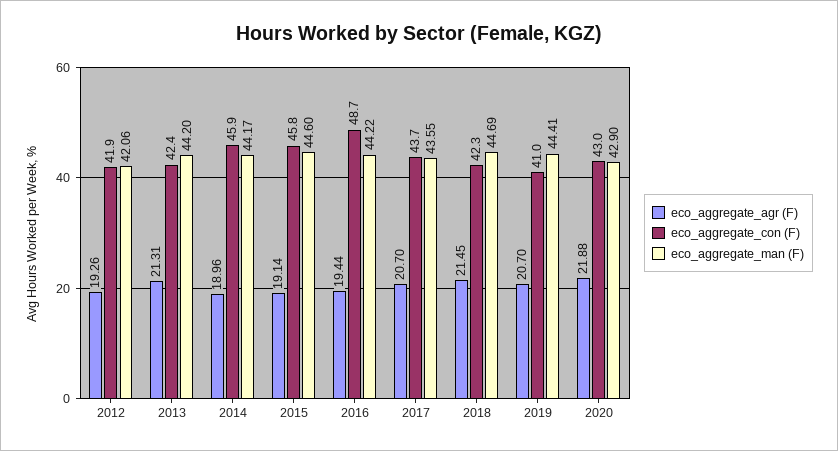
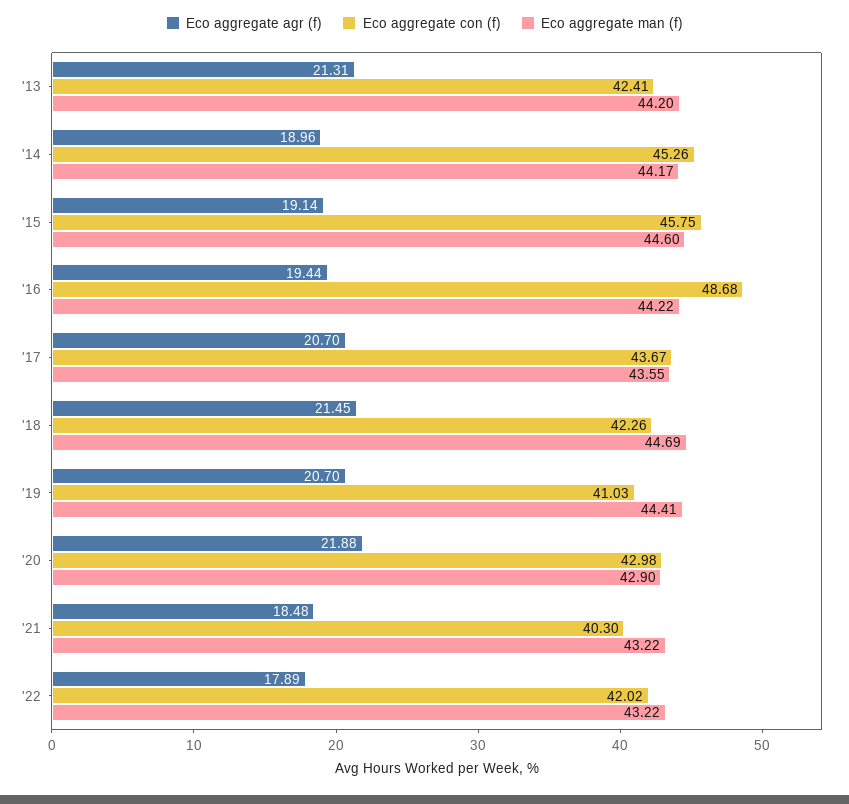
eco_aggregate_agr (F), 2012: 19.26 -> none
eco_aggregate_con (F), 2012: 41.9 -> none
eco_aggregate_man (F), 2012: 42.06 -> none
eco_aggregate_con (F), 2014: 45.9 -> 45.26
eco_aggregate_agr (F), '21: none -> 18.48
eco_aggregate_con (F), '21: none -> 40.3
eco_aggregate_man (F), '21: none -> 43.22
eco_aggregate_agr (F), '22: none -> 17.89
eco_aggregate_con (F), '22: none -> 42.02
eco_aggregate_man (F), '22: none -> 43.22

